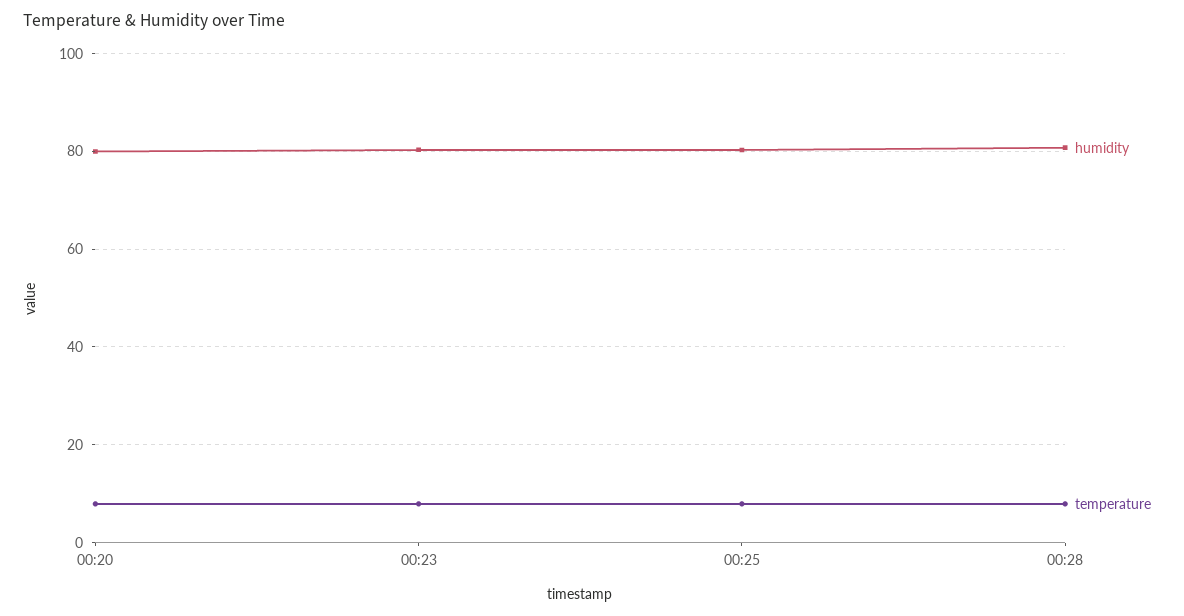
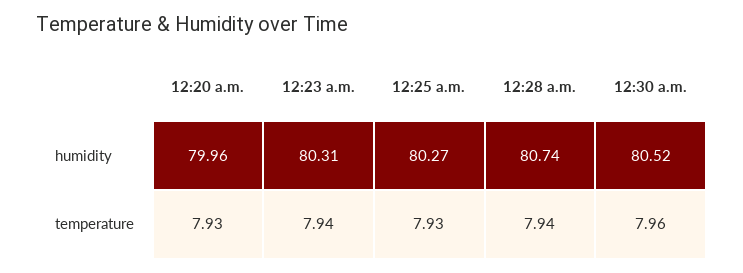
humidity, 12:30 a.m.: none -> 80.52
temperature, 12:30 a.m.: none -> 7.96

